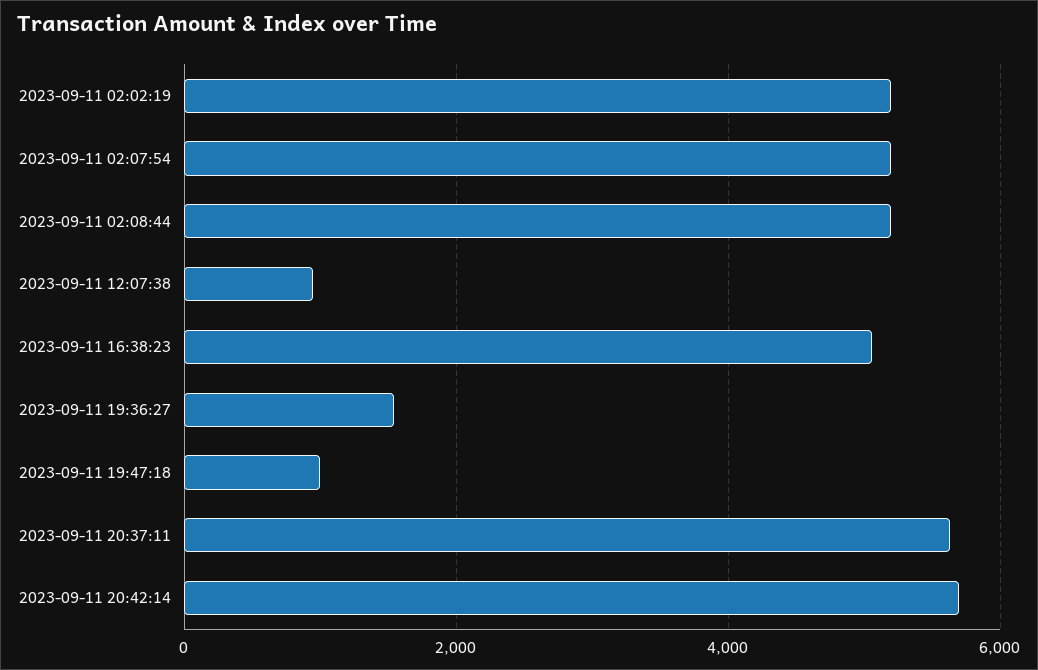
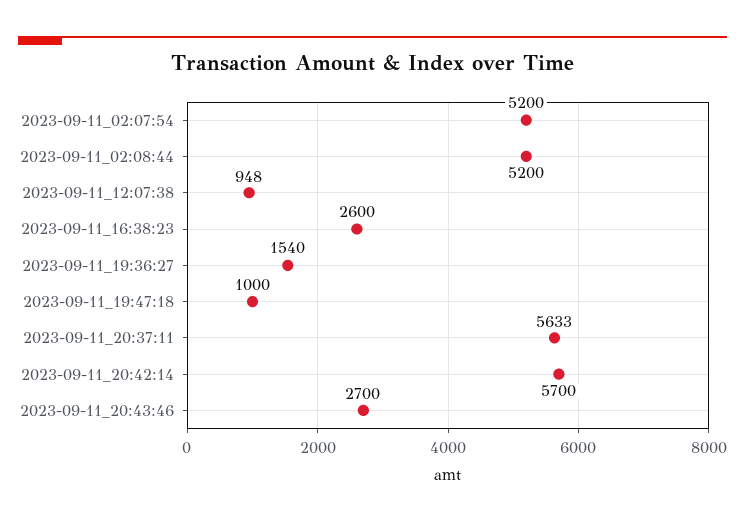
2023-09-11 02:02:19: 5200 -> none
2023-09-11 16:38:23: 5000 -> 2600
2023-09-11_20:43:46: none -> 2700

